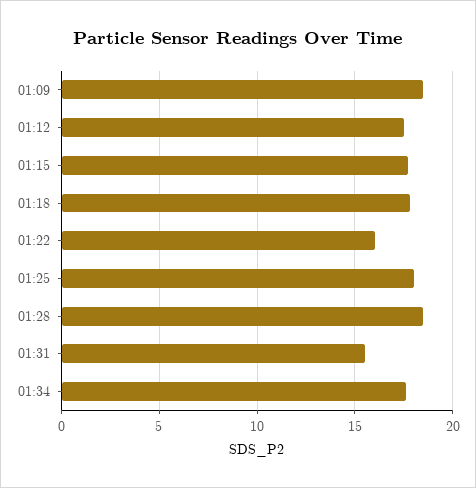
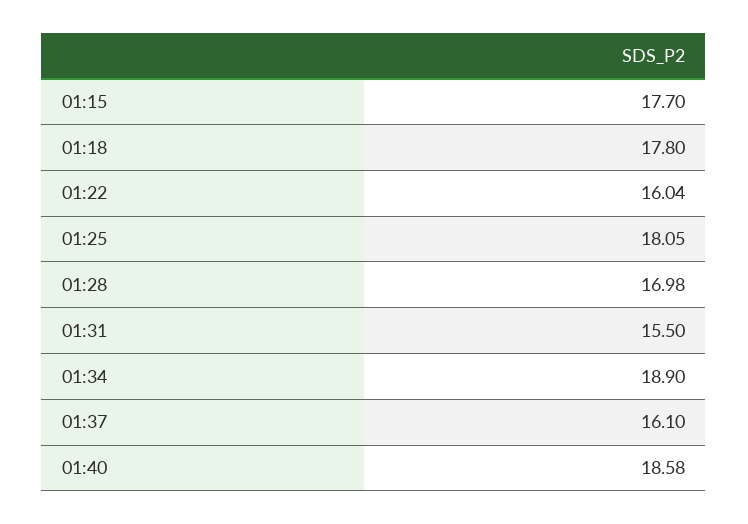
01:09: 18.5 -> none
01:12: 17.5 -> none
01:28: 18.5 -> 16.98
01:34: 17.5 -> 18.9
01:37: none -> 16.1
01:40: none -> 18.58

